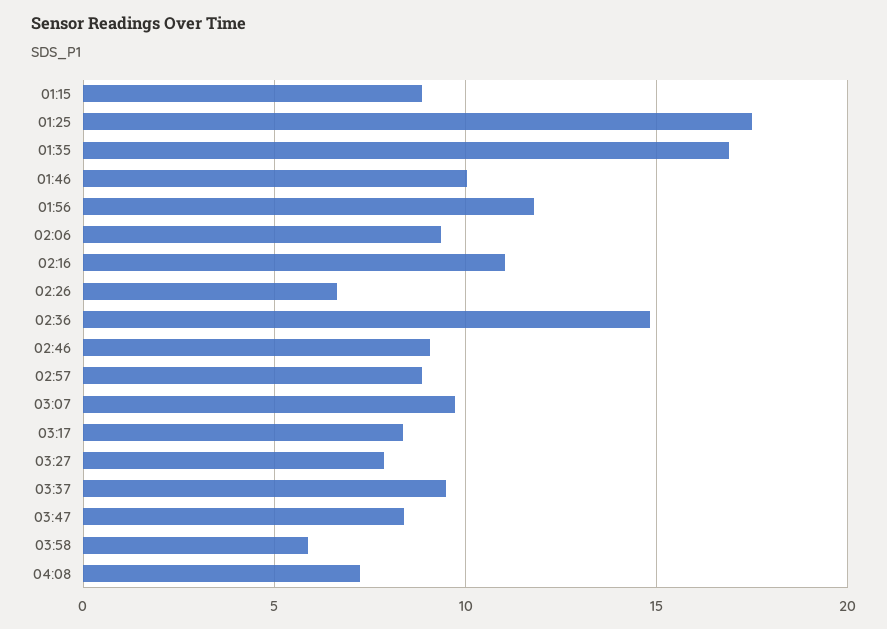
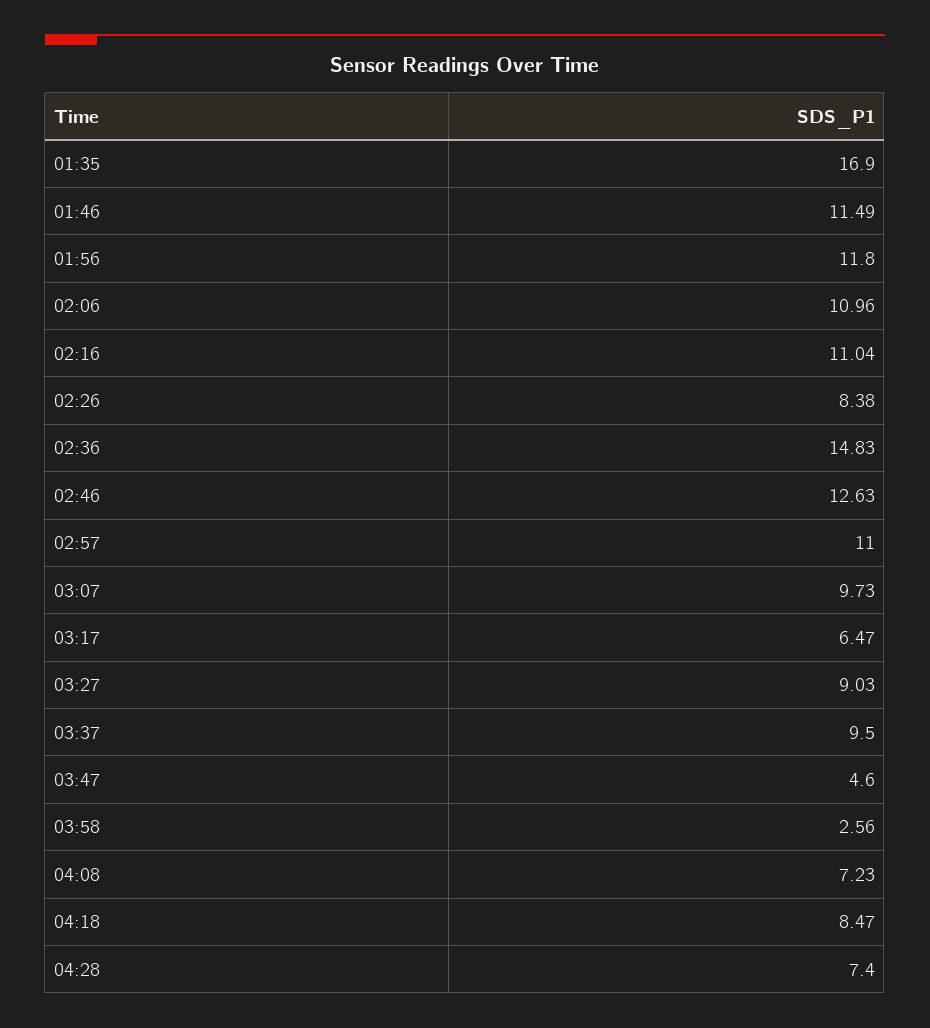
01:15: 9 -> none
01:25: 17.5 -> none
01:46: 10 -> 11.49
02:06: 9.5 -> 10.96
02:26: 6.5 -> 8.38
02:46: 9 -> 12.63
02:57: 9 -> 11
03:17: 8.5 -> 6.47
03:27: 8 -> 9.03
03:47: 8.5 -> 4.6
03:58: 6 -> 2.56
04:18: none -> 8.47
04:28: none -> 7.4

